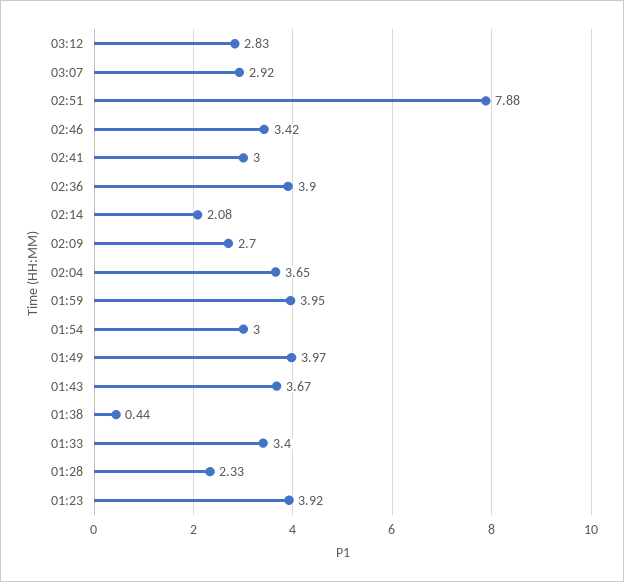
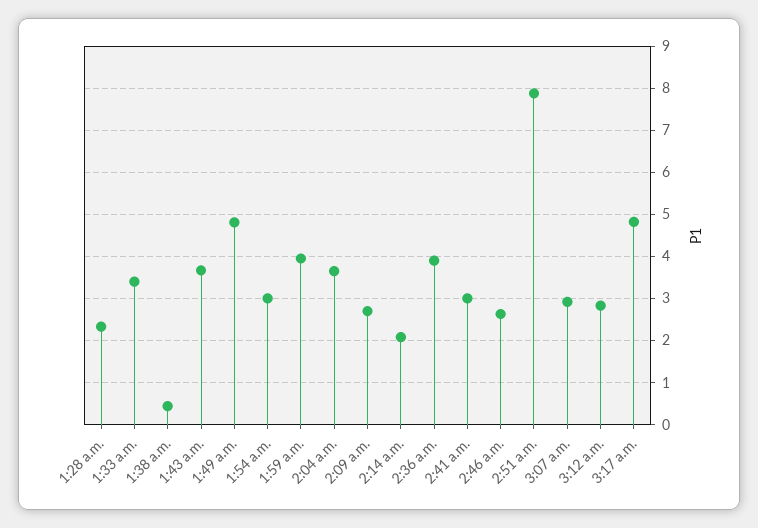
02:46: 3.42 -> 2.6
01:49: 3.97 -> 4.8
01:23: 3.92 -> none
3:17 a.m.: none -> 4.8

